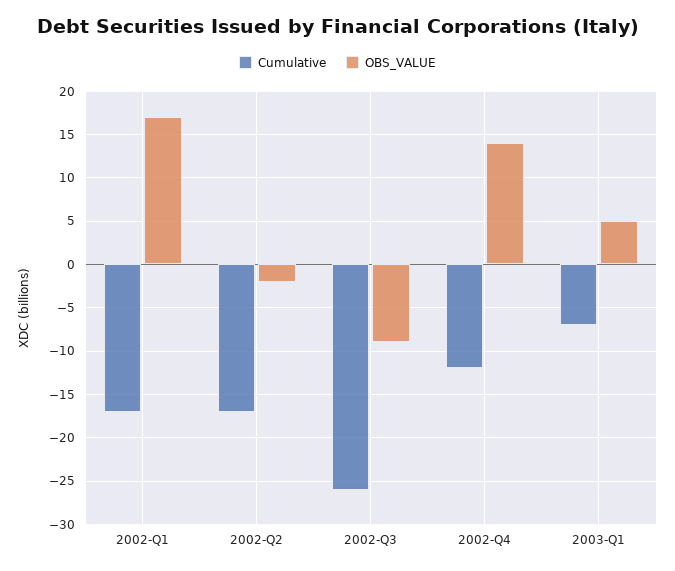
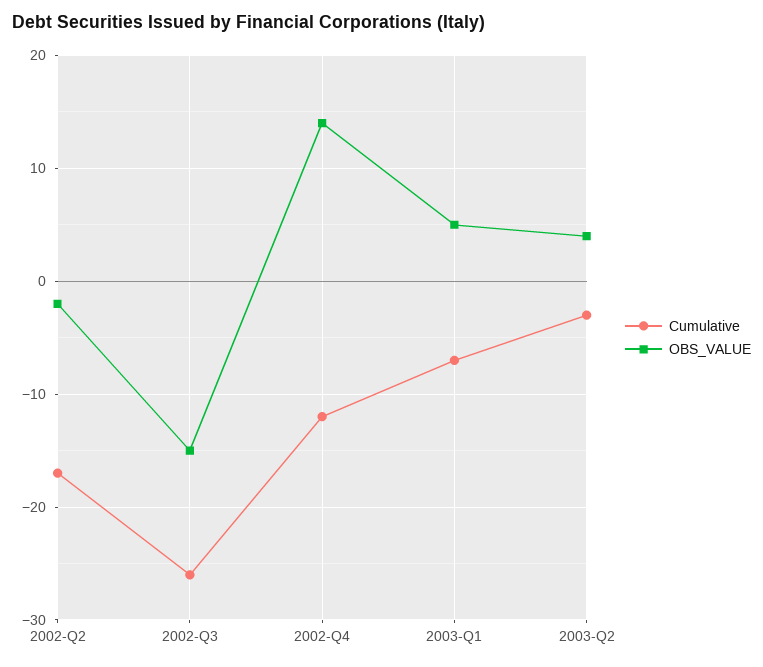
Cumulative, 2002-Q1: -17 -> none
OBS_VALUE, 2002-Q1: 17 -> none
OBS_VALUE, 2002-Q3: -9 -> -15
Cumulative, 2003-Q2: none -> -3
OBS_VALUE, 2003-Q2: none -> 4

